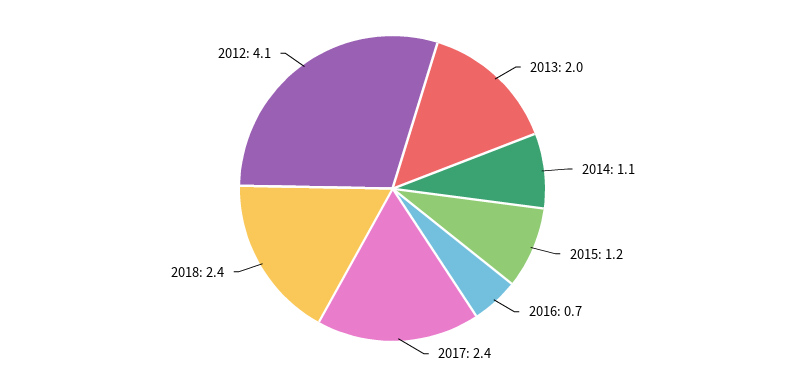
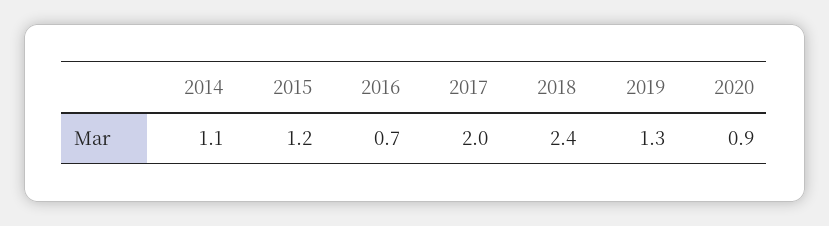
2013: 2 -> none
2017: 2.4 -> 2
2012: 4.1 -> none
2019: none -> 1.3
2020: none -> 0.9

